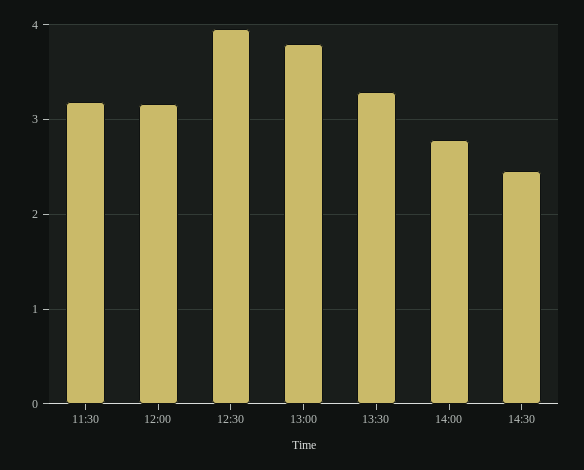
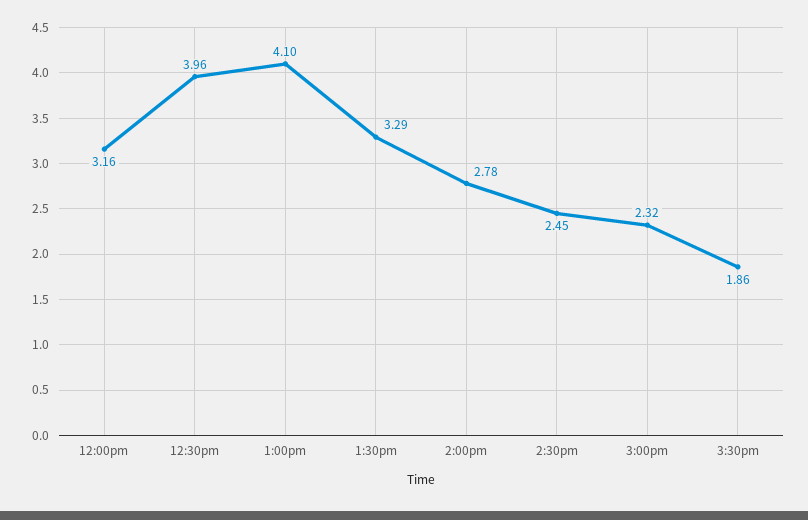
11:30: 3.2 -> none
13:00: 3.8 -> 4.1
3:00pm: none -> 2.32
3:30pm: none -> 1.86

